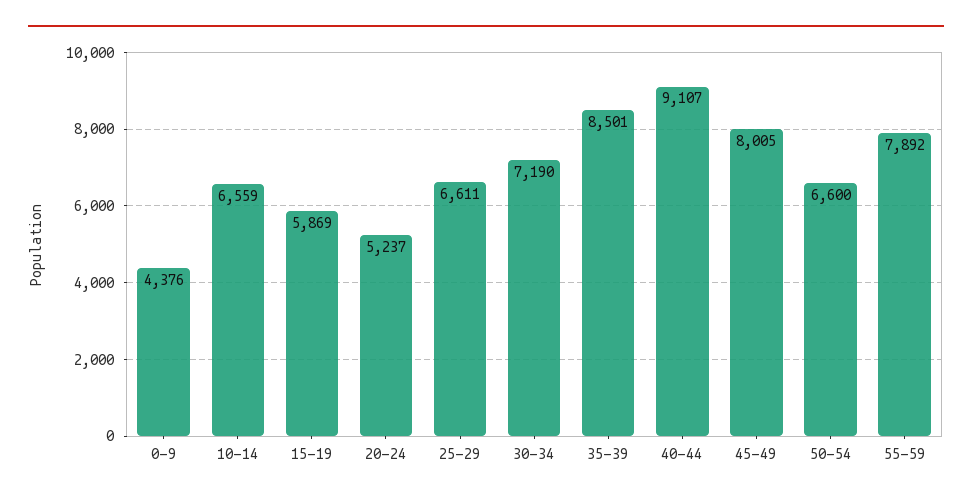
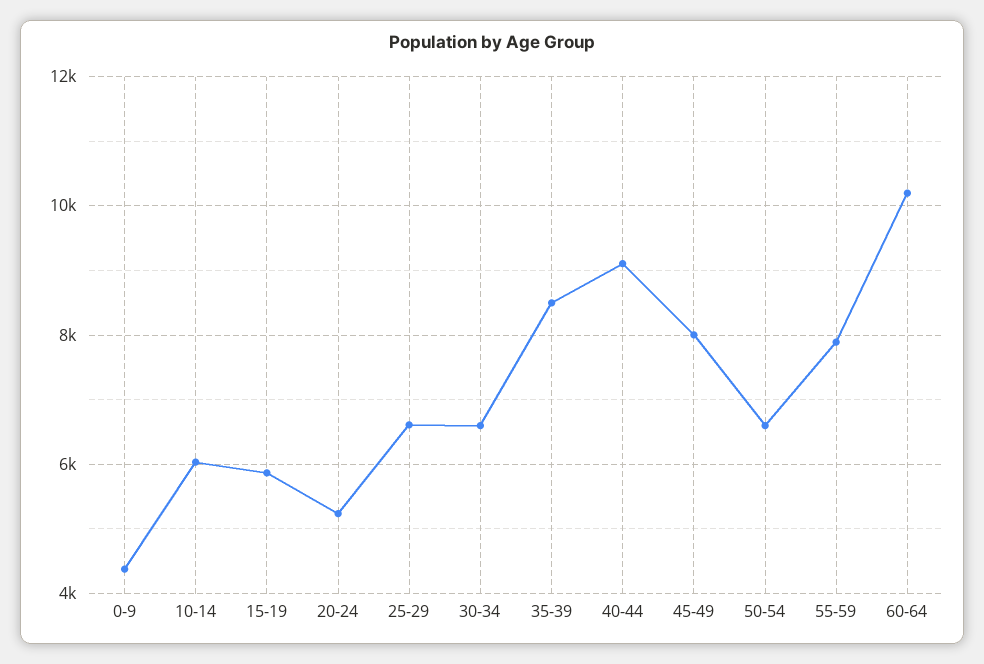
10-14: 6559 -> 6000
30-34: 7190 -> 6600
60-64: none -> 10200

